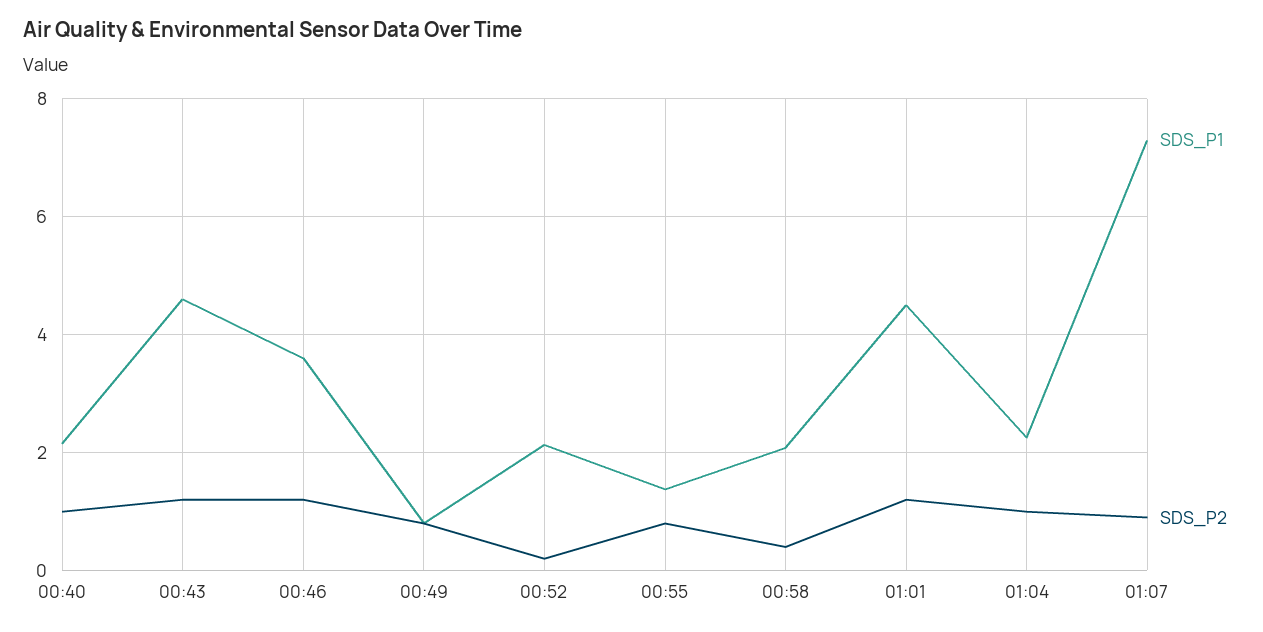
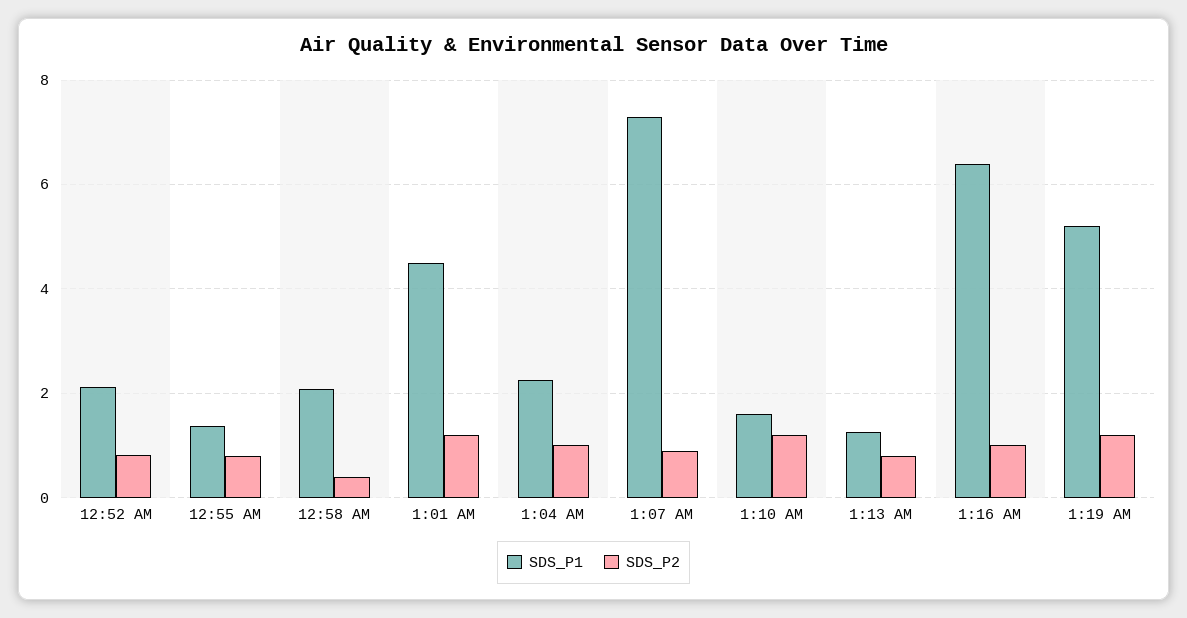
SDS_P1, 00:40: 2.2 -> none
SDS_P2, 00:40: 1 -> none
SDS_P1, 00:43: 4.6 -> none
SDS_P2, 00:43: 1.2 -> none
SDS_P1, 00:46: 3.6 -> none
SDS_P2, 00:46: 1.2 -> none
SDS_P1, 00:49: 0.8 -> none
SDS_P2, 00:49: 0.8 -> none
SDS_P2, 00:52: 0.2 -> 0.8
SDS_P1, 1:10 AM: none -> 1.6
SDS_P2, 1:10 AM: none -> 1.2
SDS_P1, 1:13 AM: none -> 1.2
SDS_P2, 1:13 AM: none -> 0.8
SDS_P1, 1:16 AM: none -> 6.4
SDS_P2, 1:16 AM: none -> 1
SDS_P1, 1:19 AM: none -> 5.2
SDS_P2, 1:19 AM: none -> 1.2

